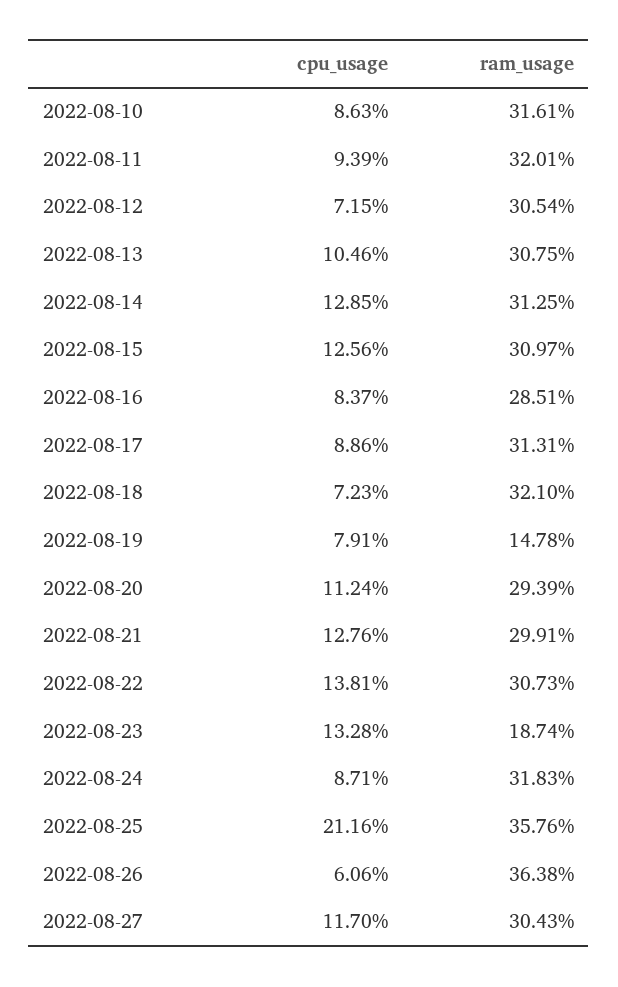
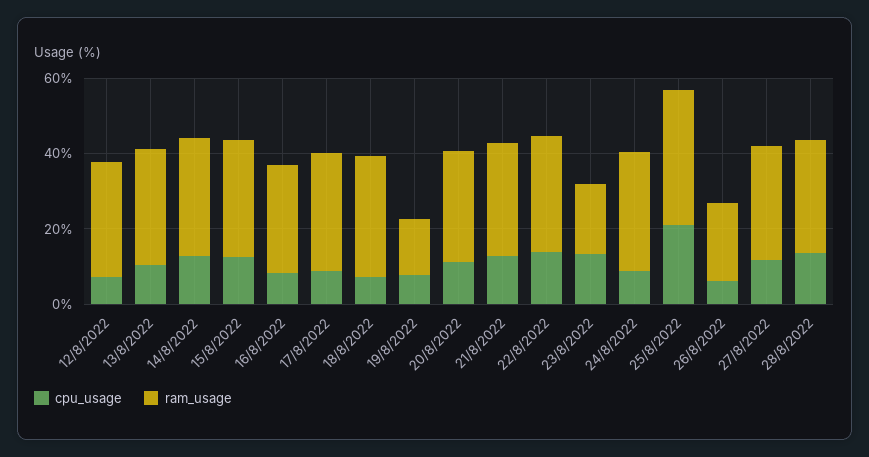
cpu_usage, 2022-08-10: 8.63 -> none
ram_usage, 2022-08-10: 31.61 -> none
cpu_usage, 2022-08-11: 9.39 -> none
ram_usage, 2022-08-11: 32.01 -> none
ram_usage, 2022-08-26: 36.38 -> 20
cpu_usage, 28/8/2022: none -> 15
ram_usage, 28/8/2022: none -> 30

